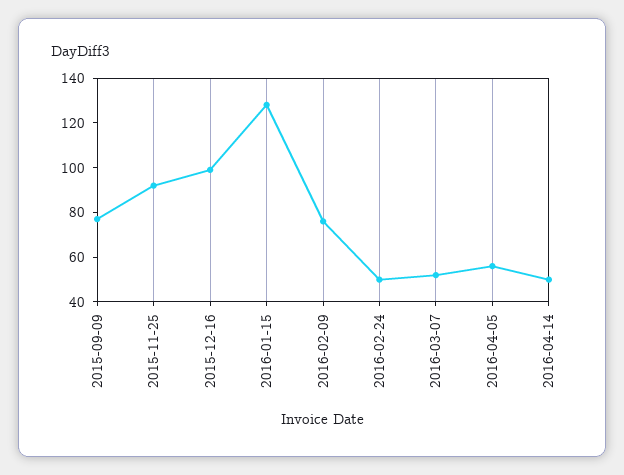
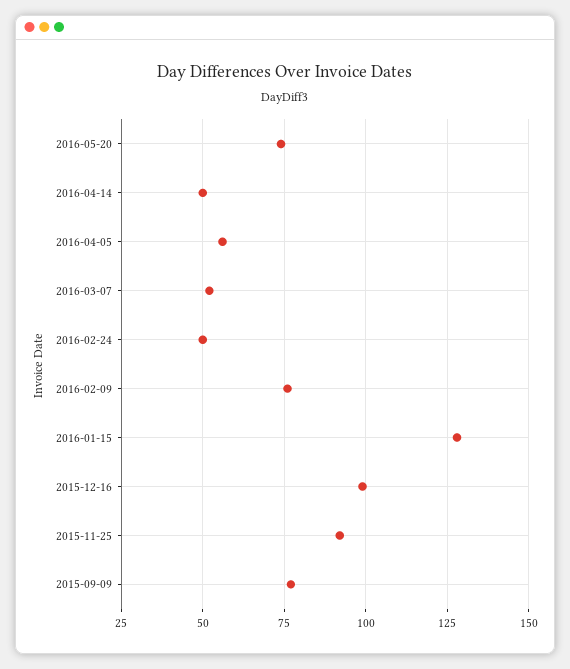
2016-05-20: none -> 75

